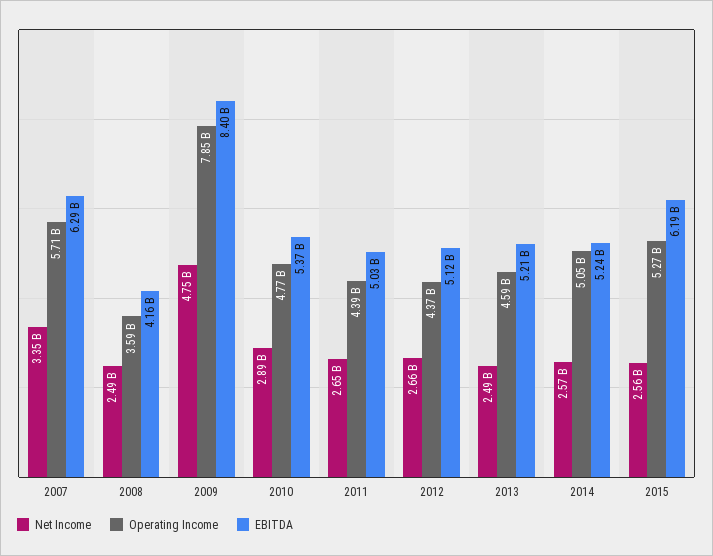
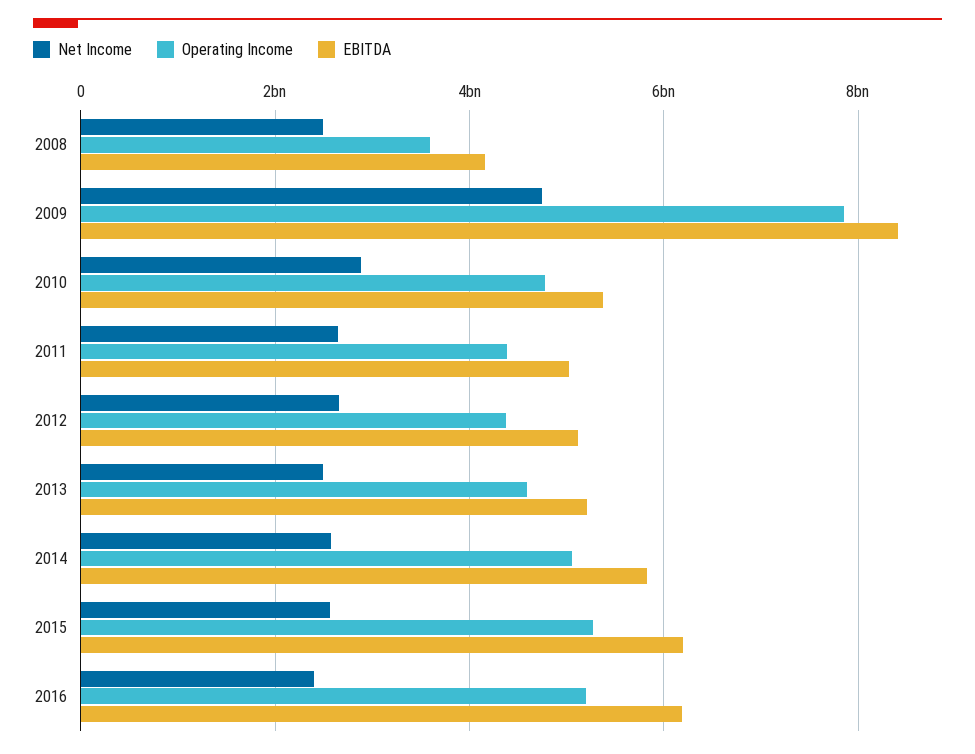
Net Income, 2007: 3350000000 -> none
Operating Income, 2007: 5710000000 -> none
EBITDA, 2007: 6290000000 -> none
EBITDA, 2014: 5240000000 -> 5800000000
Net Income, 2016: none -> 2400000000
Operating Income, 2016: none -> 5200000000
EBITDA, 2016: none -> 6200000000

